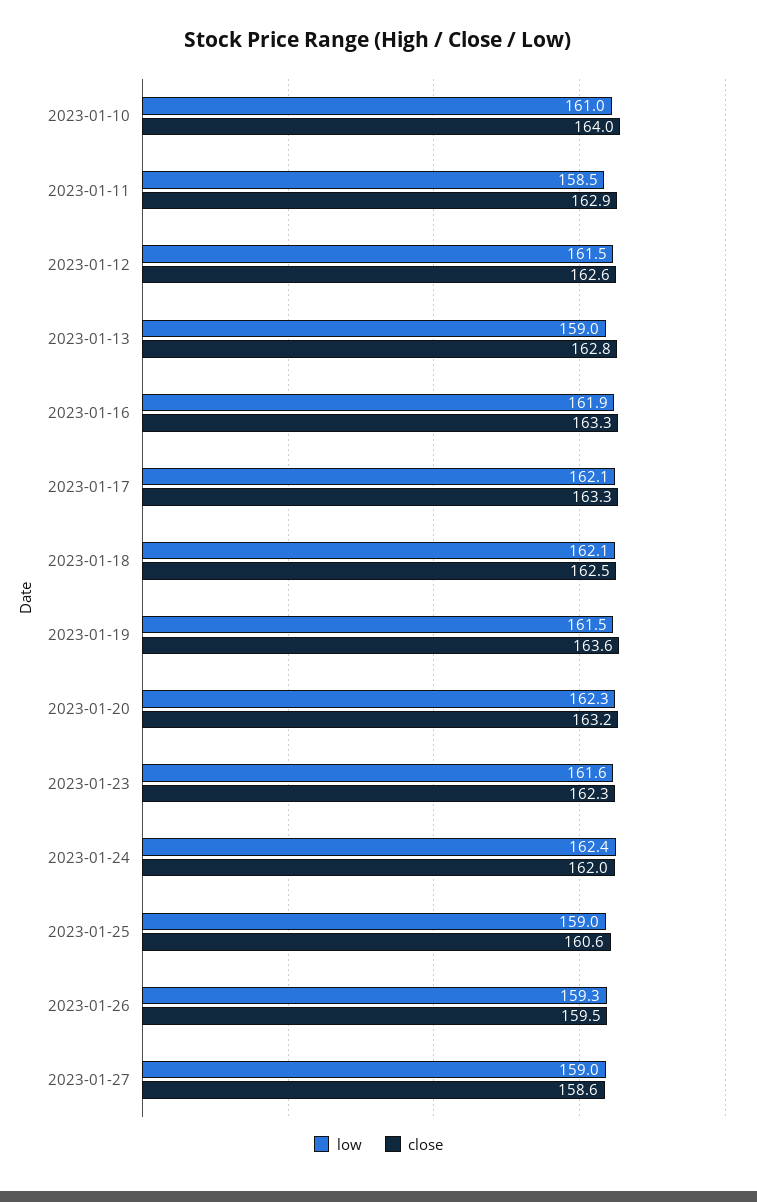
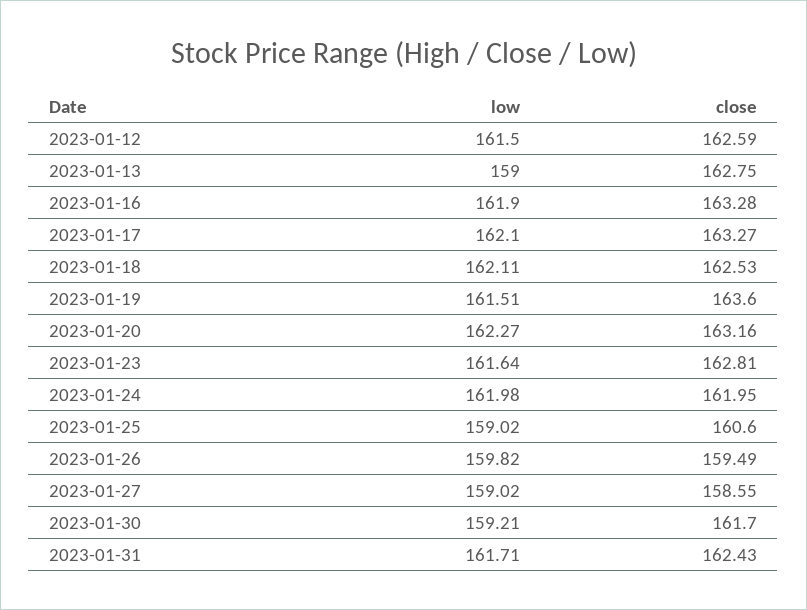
low, 2023-01-10: 161 -> none
close, 2023-01-10: 164 -> none
low, 2023-01-11: 158.5 -> none
close, 2023-01-11: 162.9 -> none
close, 2023-01-23: 162.3 -> 162.81
low, 2023-01-24: 162.4 -> 161.98
low, 2023-01-26: 159.3 -> 159.82
low, 2023-01-30: none -> 159.21
close, 2023-01-30: none -> 161.7
low, 2023-01-31: none -> 161.71
close, 2023-01-31: none -> 162.43

